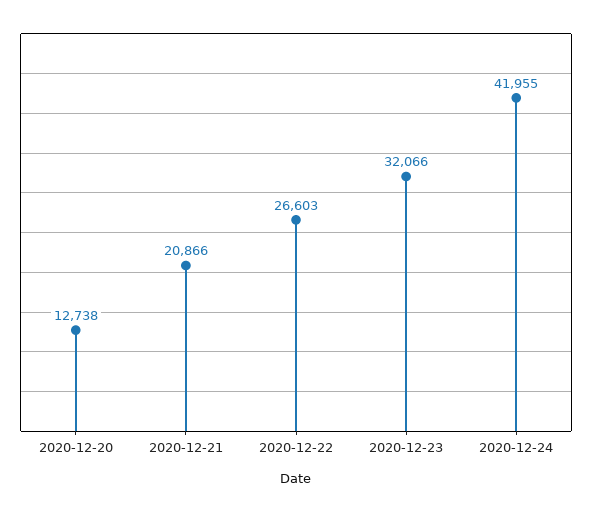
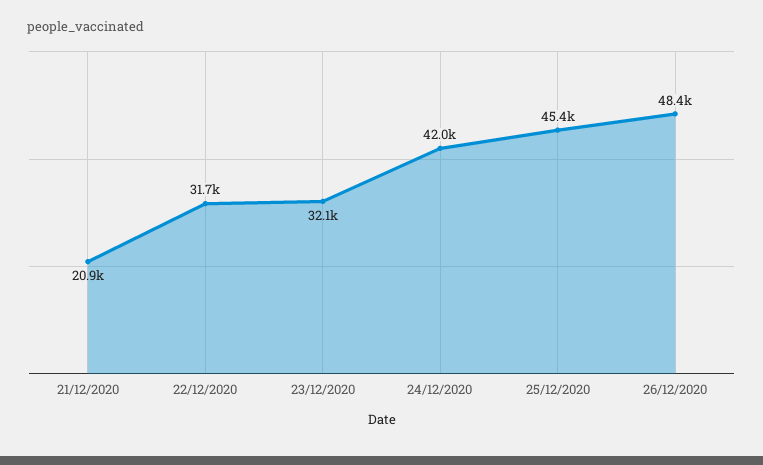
2020-12-20: 12738 -> none
2020-12-22: 26603 -> 31700
25/12/2020: none -> 45400
26/12/2020: none -> 48400

